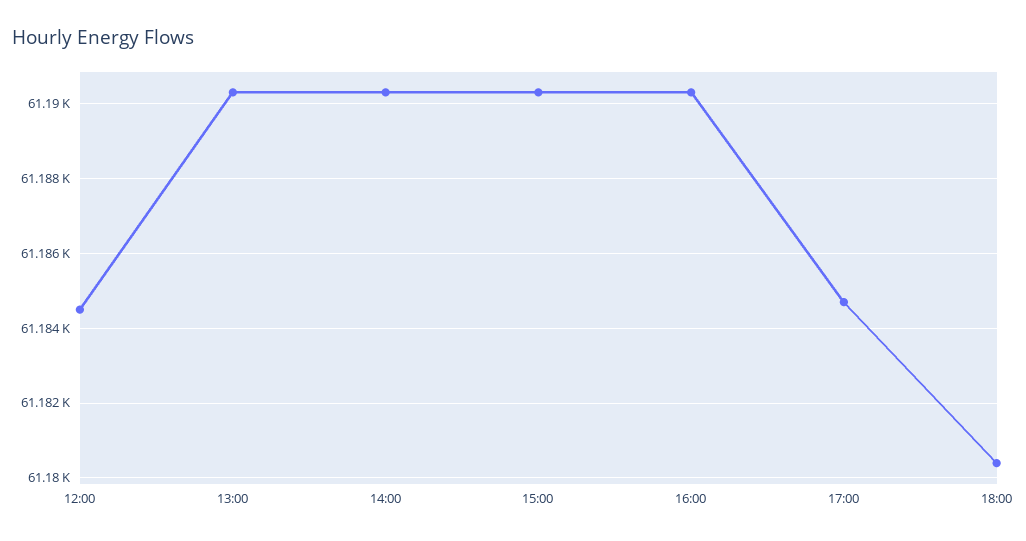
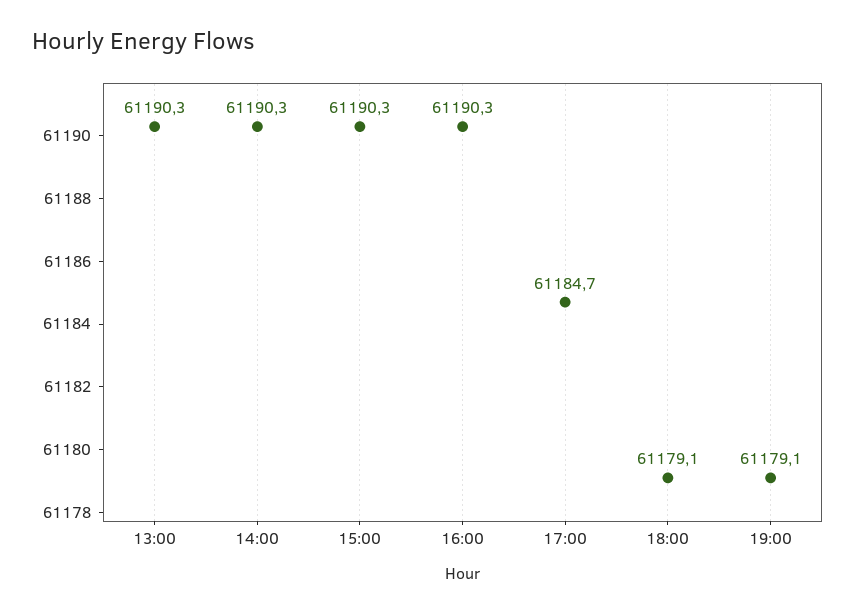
12:00: 61184.5 -> none
18:00: 61180.5 -> 61179.1
19:00: none -> 61179.1

